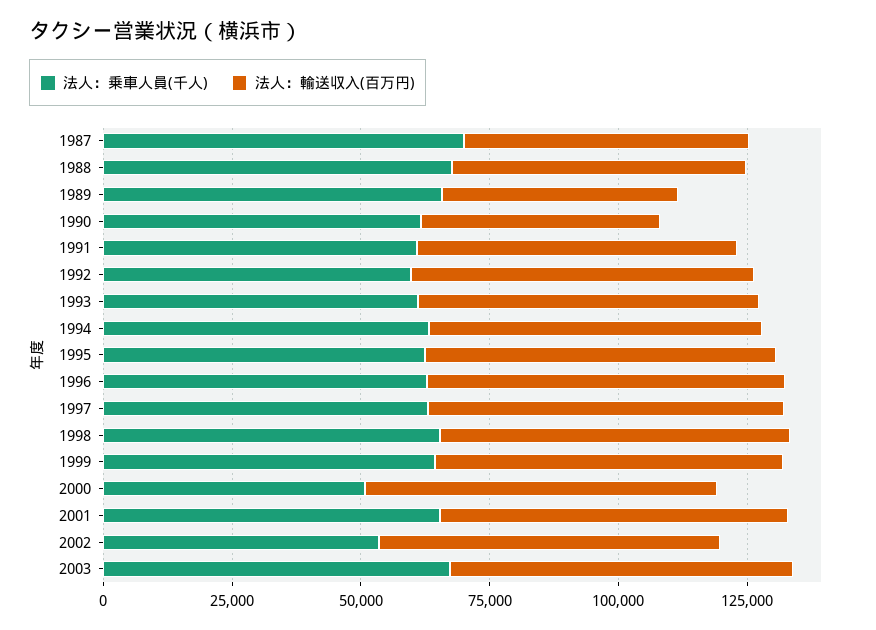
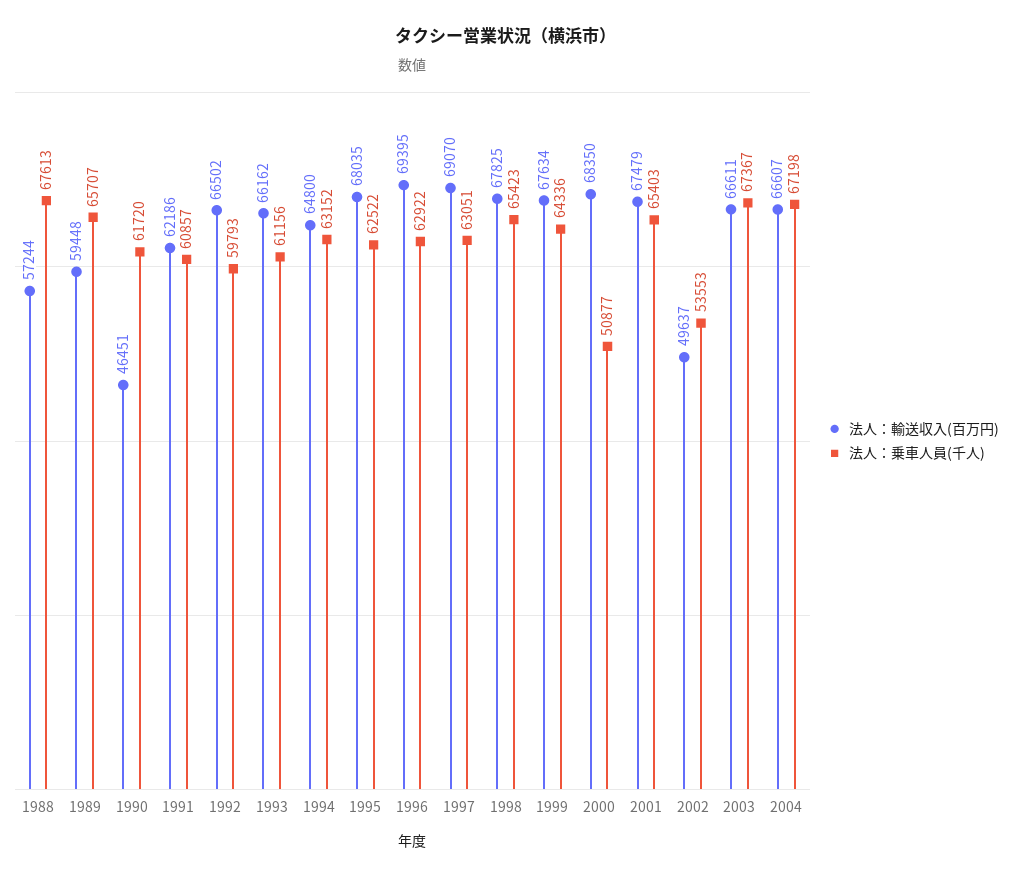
法人：乗車人員(千人), 1987: 70000 -> none
法人：輸送収入(百万円), 1987: 55000 -> none
法人：輸送収入(百万円), 1989: 45000 -> 59448
法人：輸送収入(百万円), 2002: 65000 -> 49637
法人：輸送収入(百万円), 2004: none -> 66607
法人：乗車人員(千人), 2004: none -> 67198

